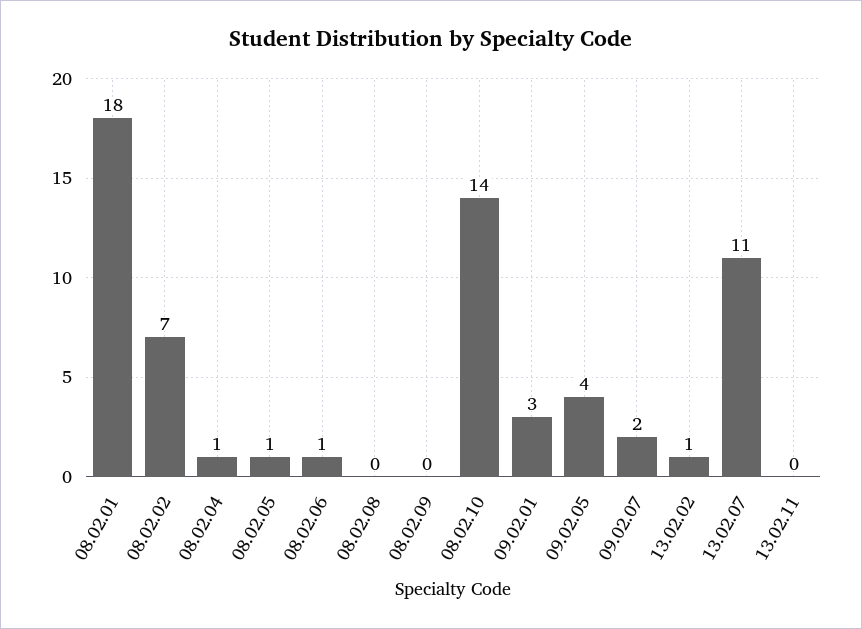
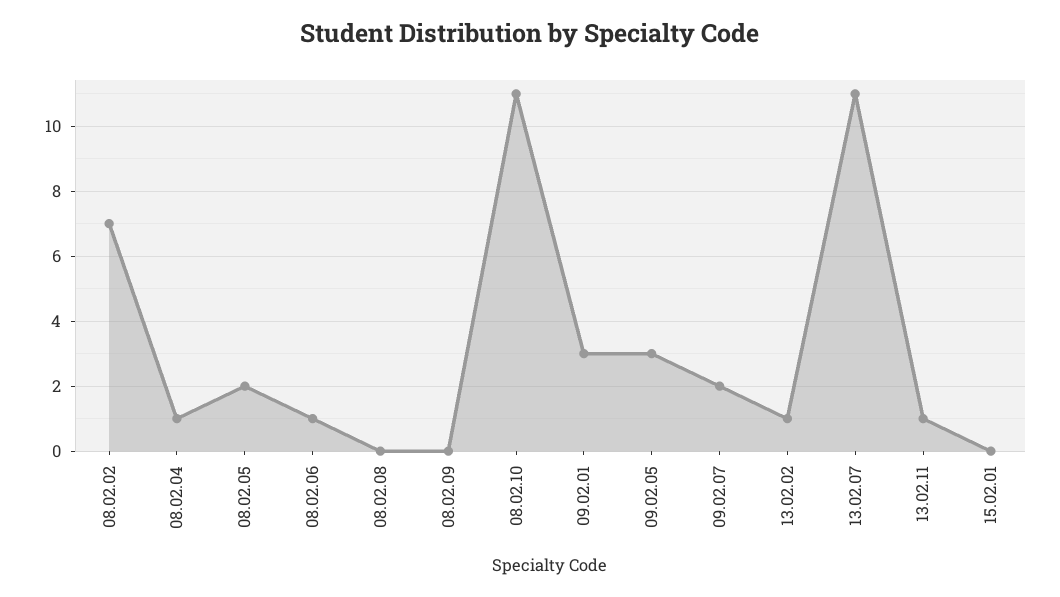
08.02.01: 18 -> none
08.02.05: 1 -> 2
08.02.10: 14 -> 11
09.02.05: 4 -> 3
13.02.11: 0 -> 1
15.02.01: none -> 0

